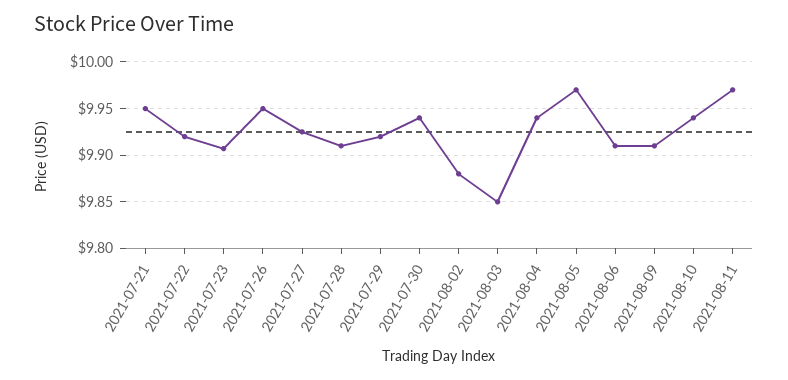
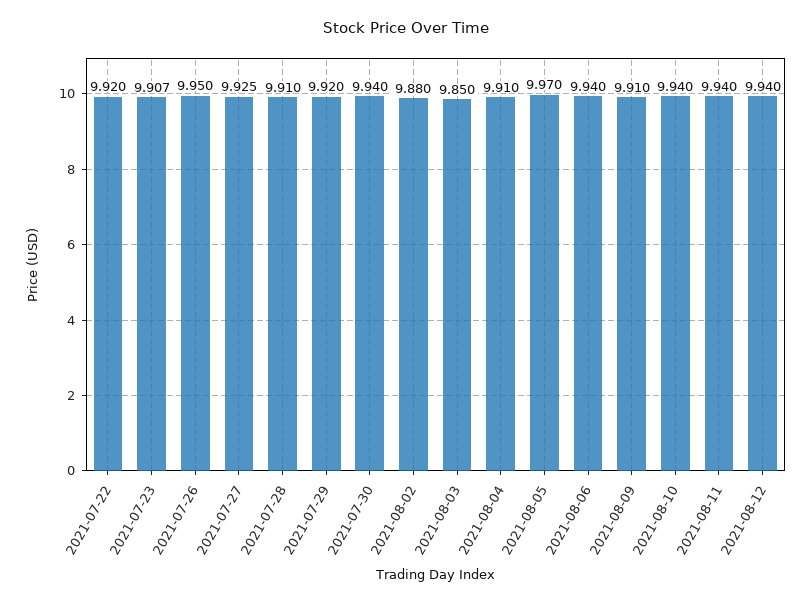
2021-07-21: 9.95 -> none
2021-08-04: 9.94 -> 9.91
2021-08-06: 9.91 -> 9.94
2021-08-11: 9.97 -> 9.94
2021-08-12: none -> 9.94

